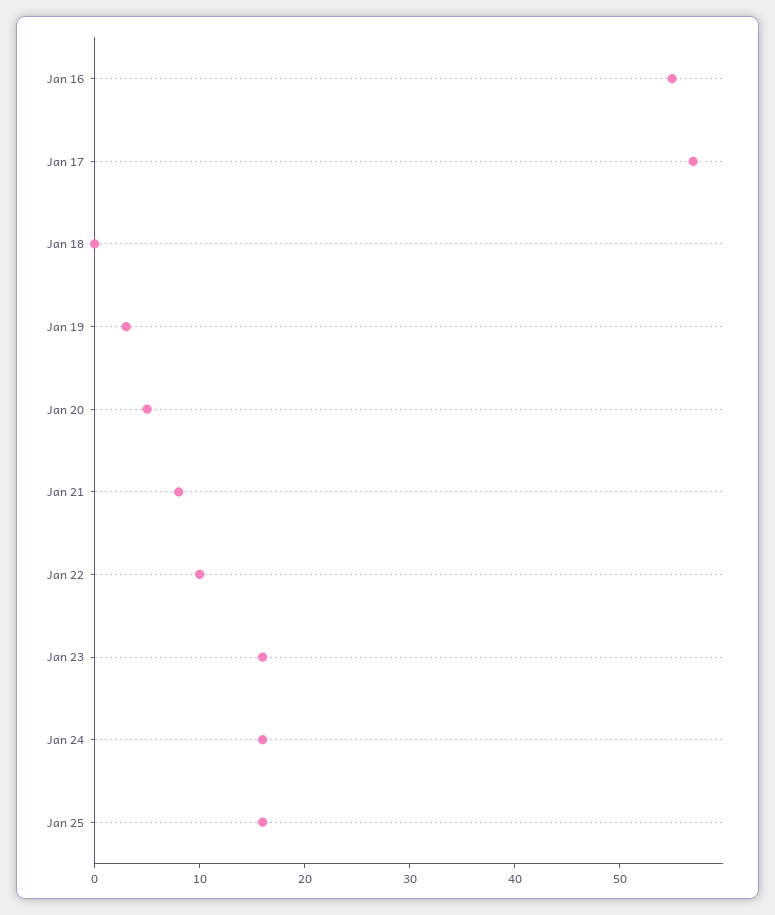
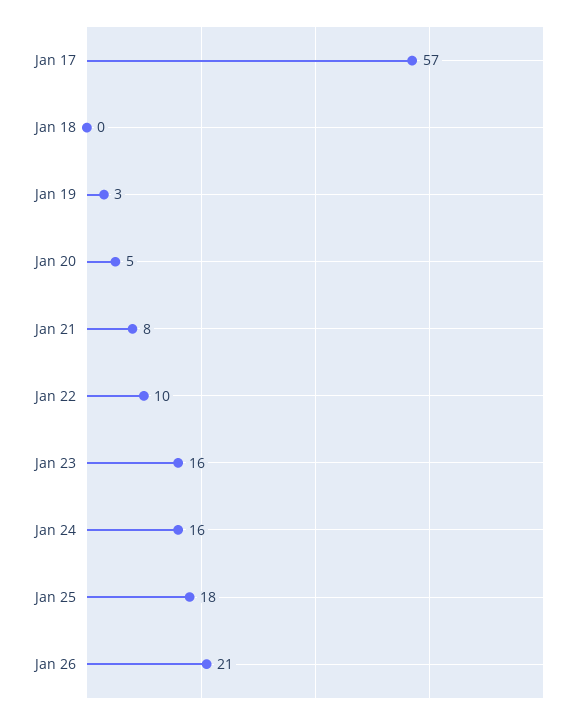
Jan 16: 55 -> none
Jan 25: 16 -> 18
Jan 26: none -> 21

